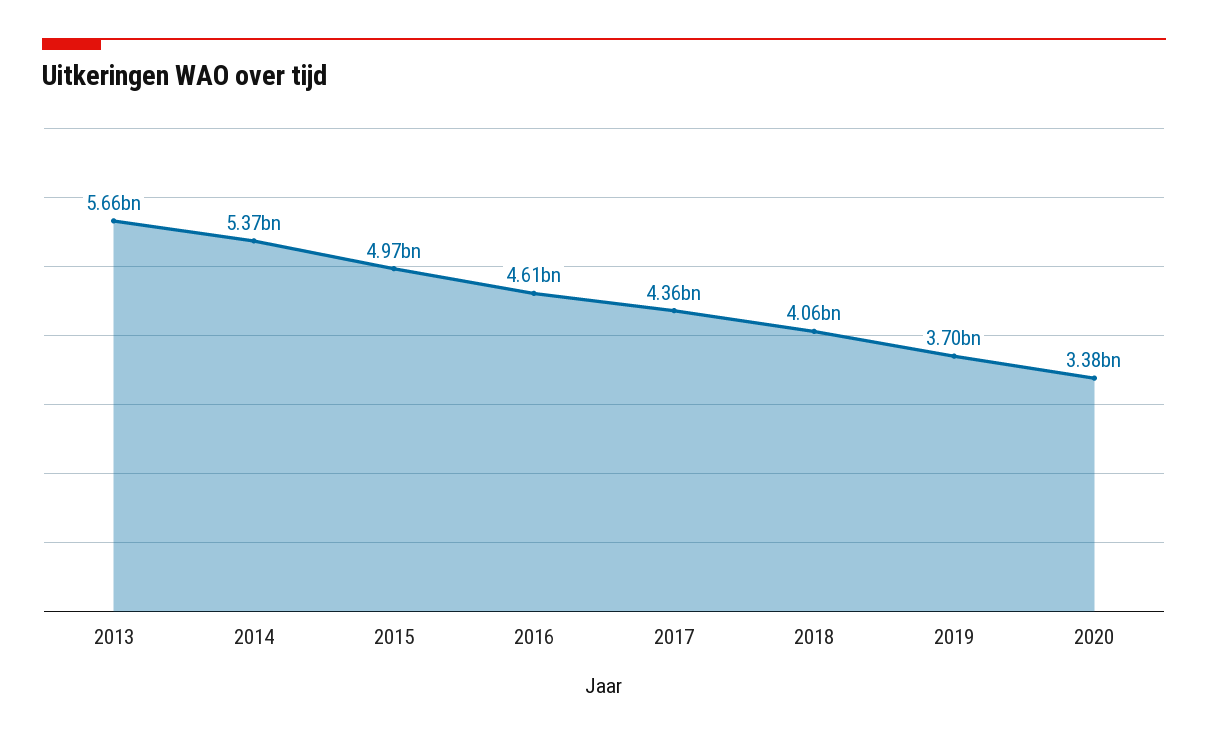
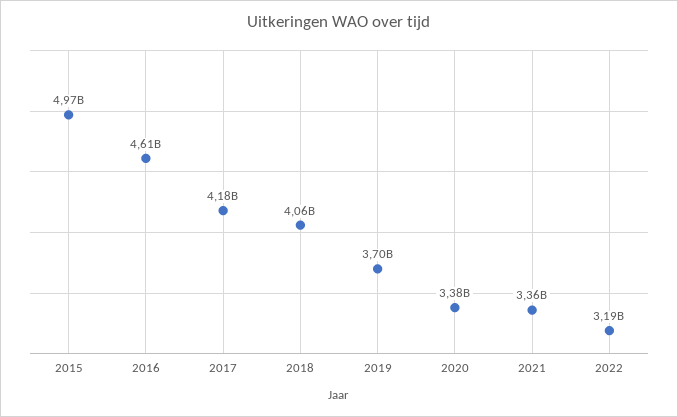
2013: 5660000000 -> none
2014: 5370000000 -> none
2017: 4360000000 -> 4180000000
2021: none -> 3360000000
2022: none -> 3190000000

